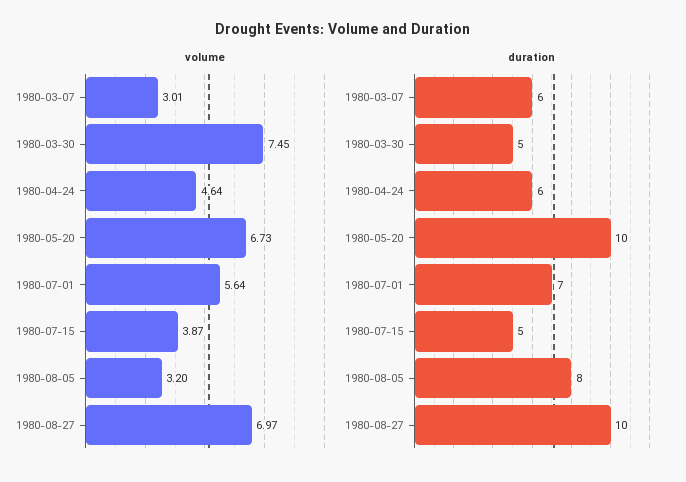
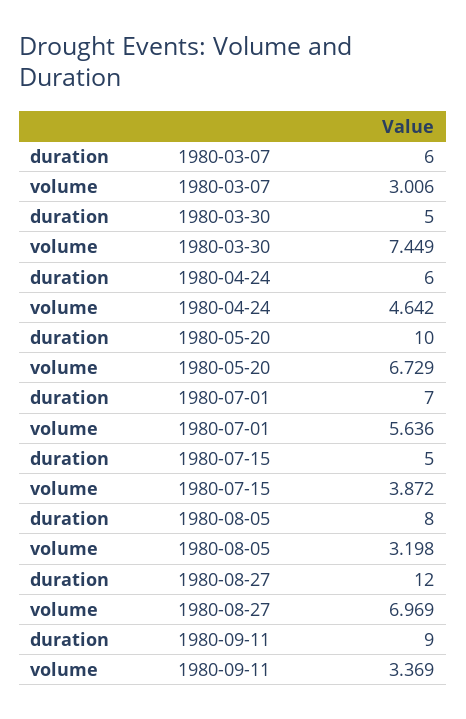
duration, 1980-08-27: 10 -> 12
duration, 1980-09-11: none -> 9
volume, 1980-09-11: none -> 3.369

